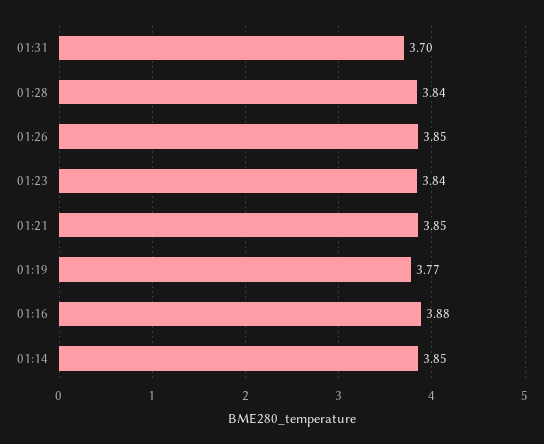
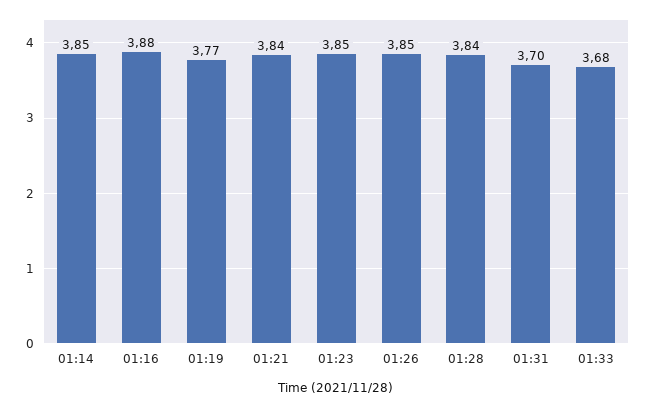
01:23: 3.84 -> 3.85
01:21: 3.85 -> 3.84
01:33: none -> 3.68

